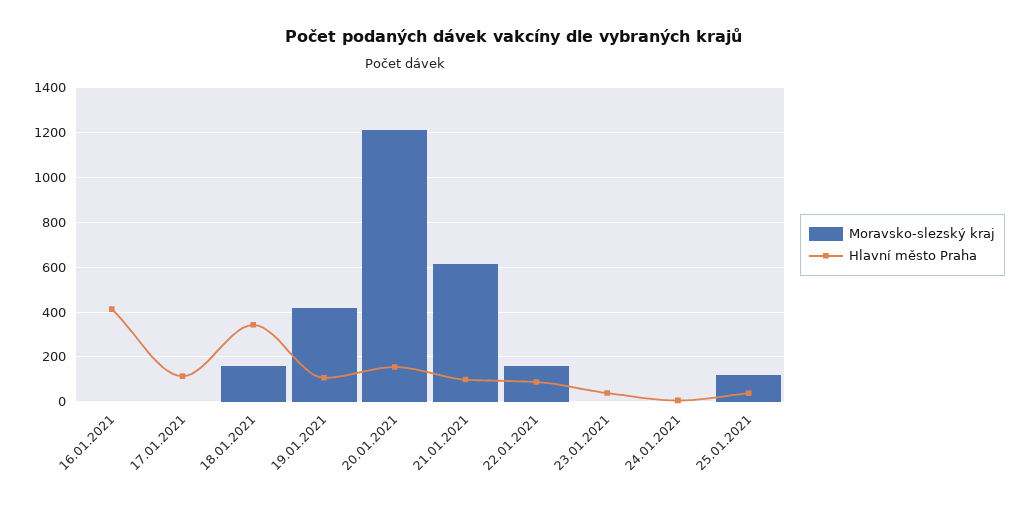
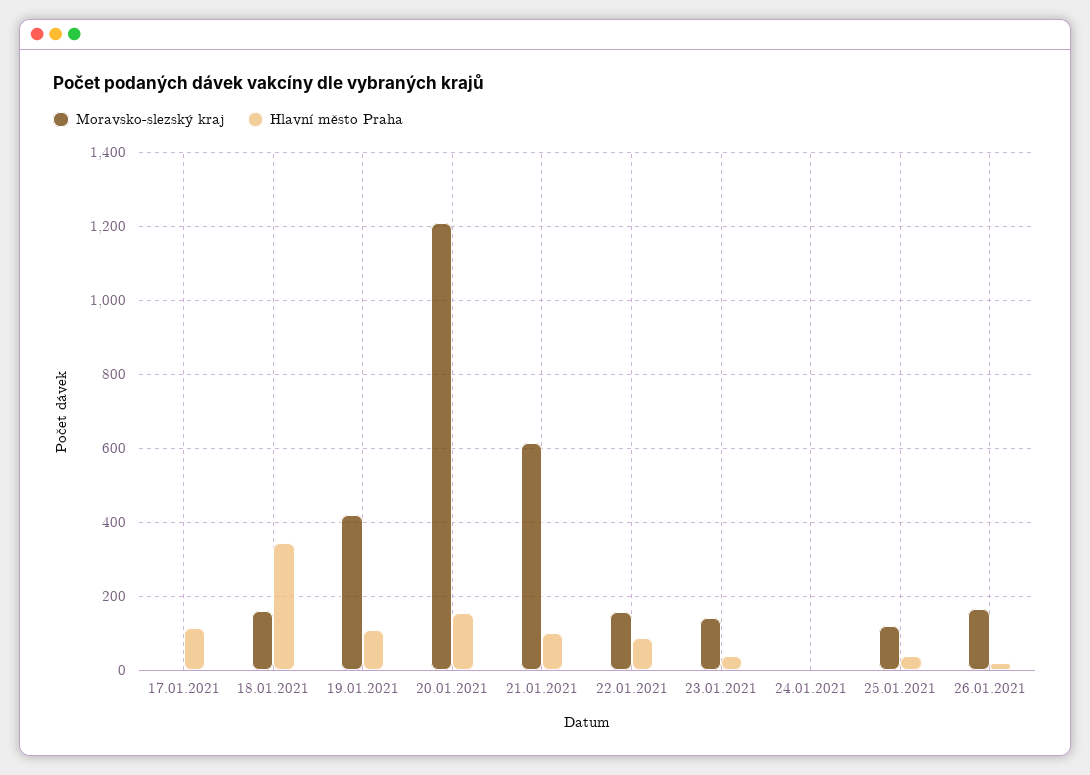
Moravsko-slezský kraj, 16.01.2021: 0 -> none
Hlavní město Praha, 16.01.2021: 400 -> none
Moravsko-slezský kraj, 23.01.2021: 0 -> 140
Moravsko-slezský kraj, 26.01.2021: none -> 160
Hlavní město Praha, 26.01.2021: none -> 20

